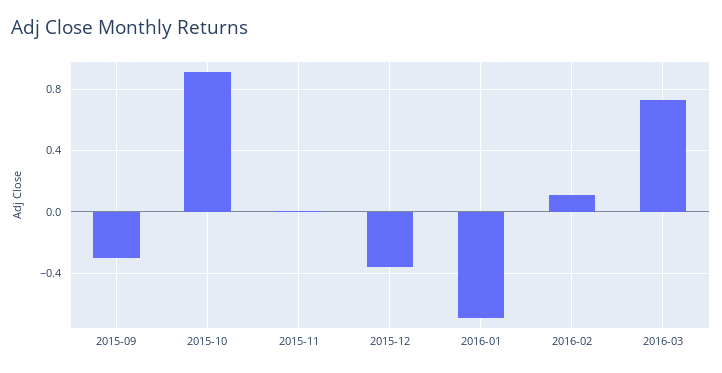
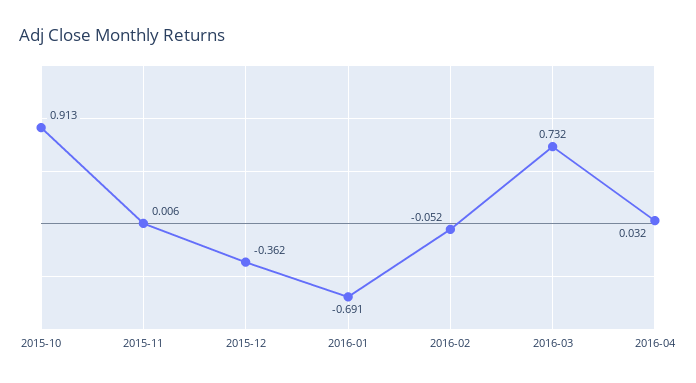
2015-09: -0.3 -> none
2016-02: 0.1 -> -0.052
2016-04: none -> 0.032

